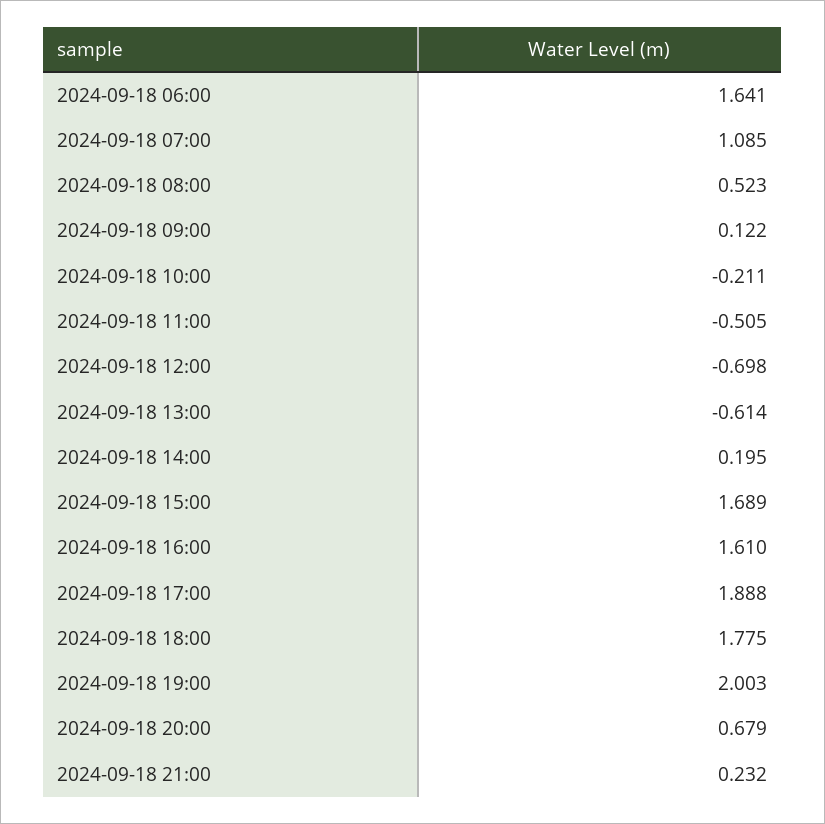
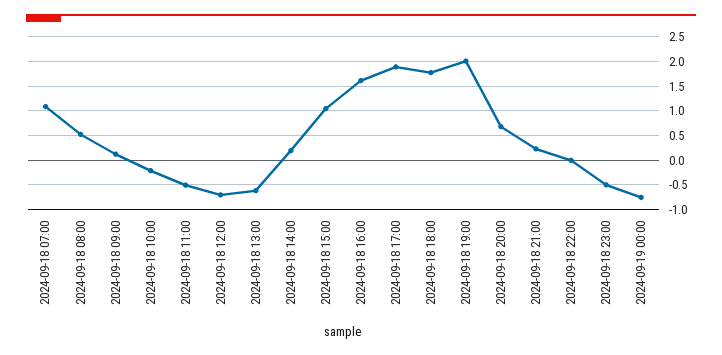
2024-09-18 06:00: 1.641 -> none
2024-09-18 15:00: 1.689 -> 1
2024-09-18 22:00: none -> 0
2024-09-18 23:00: none -> -0.5
2024-09-19 00:00: none -> -0.75

